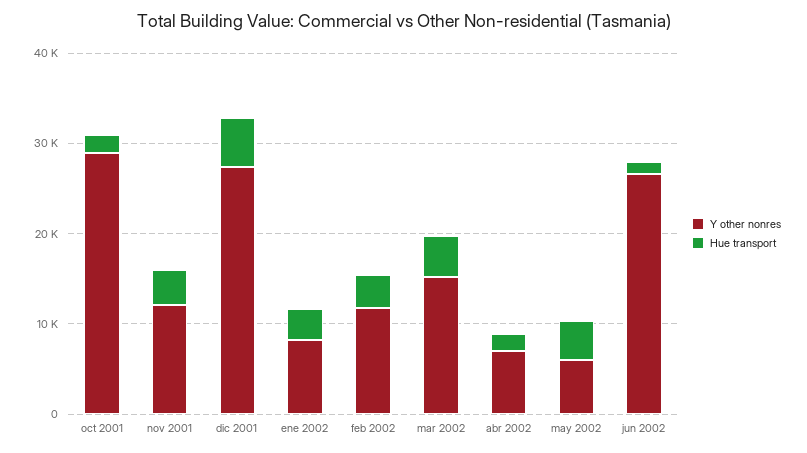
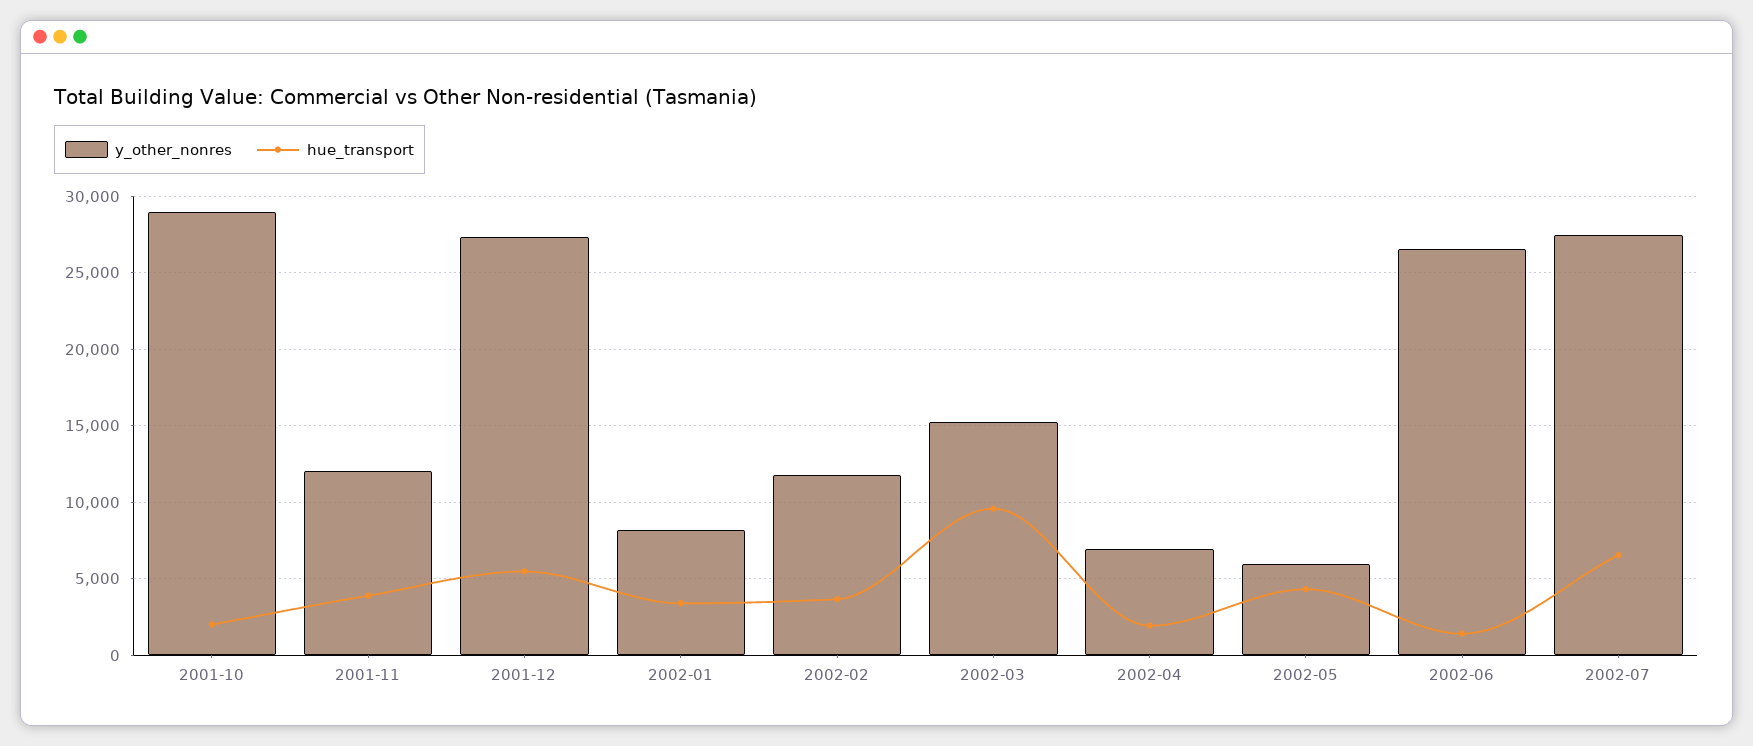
Hue transport, mar 2002: 4000 -> 9500
Y other nonres, 2002-07: none -> 27500
Hue transport, 2002-07: none -> 6500

